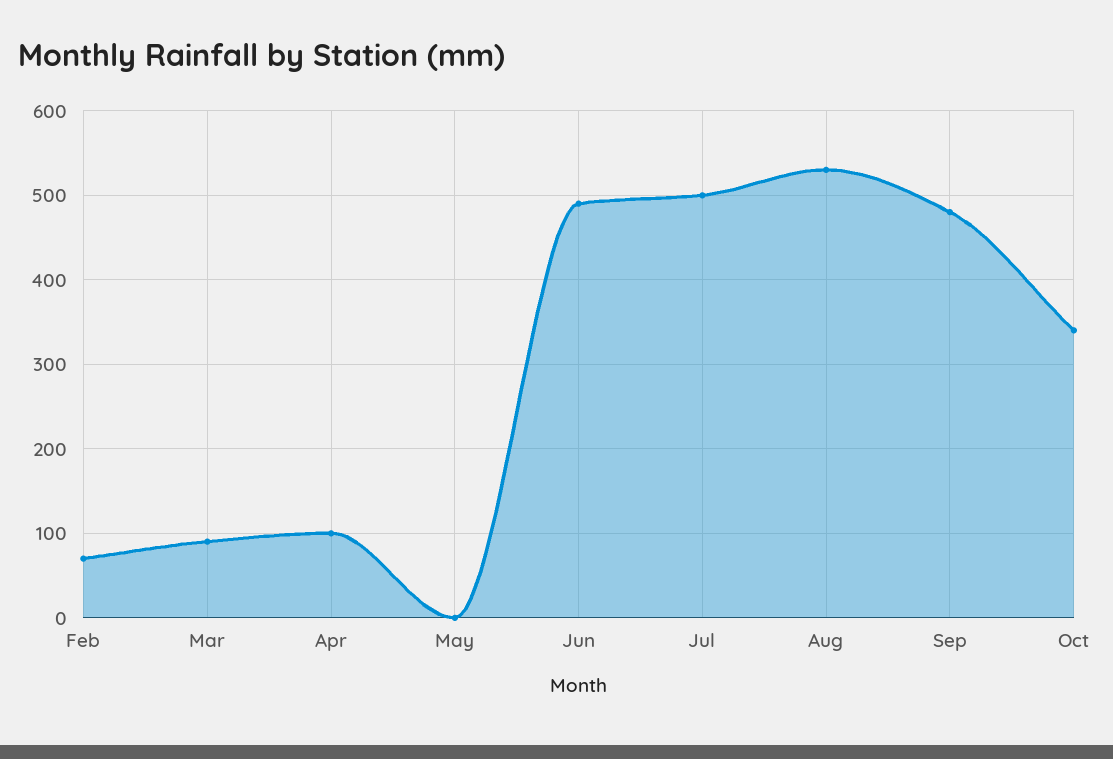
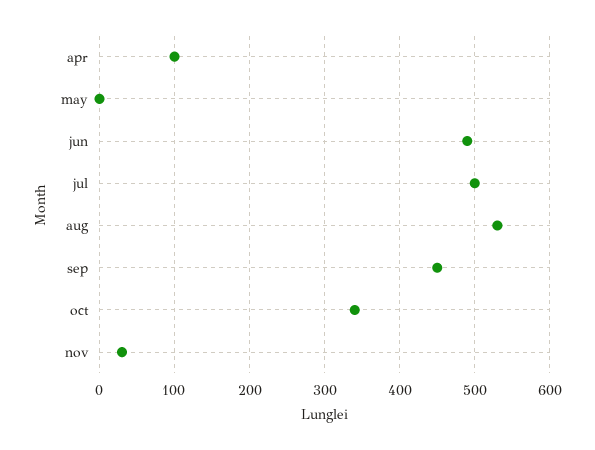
Feb: 70 -> none
Mar: 90 -> none
Sep: 480 -> 450
nov: none -> 30

